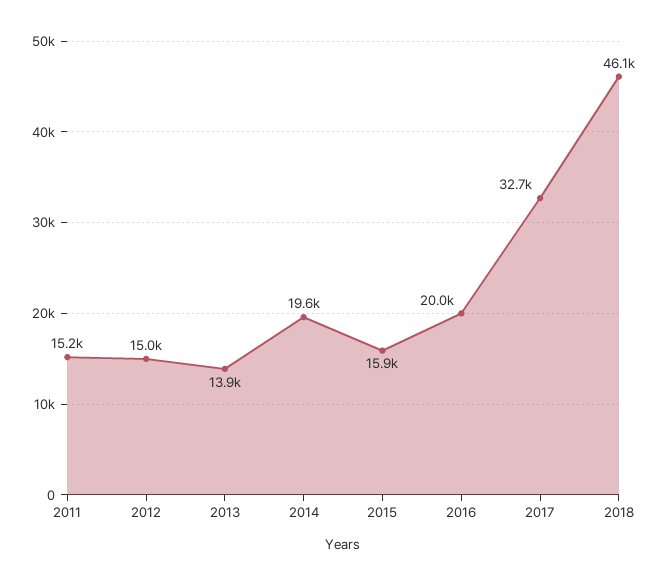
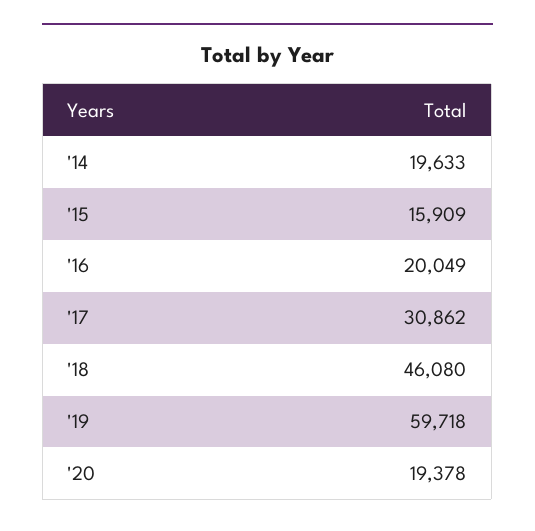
2011: 15200 -> none
2012: 15000 -> none
2013: 13900 -> none
2017: 32700 -> 30862
'19: none -> 59718
'20: none -> 19378

